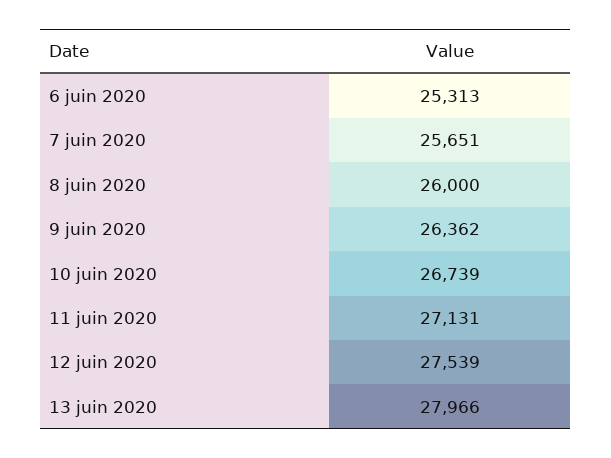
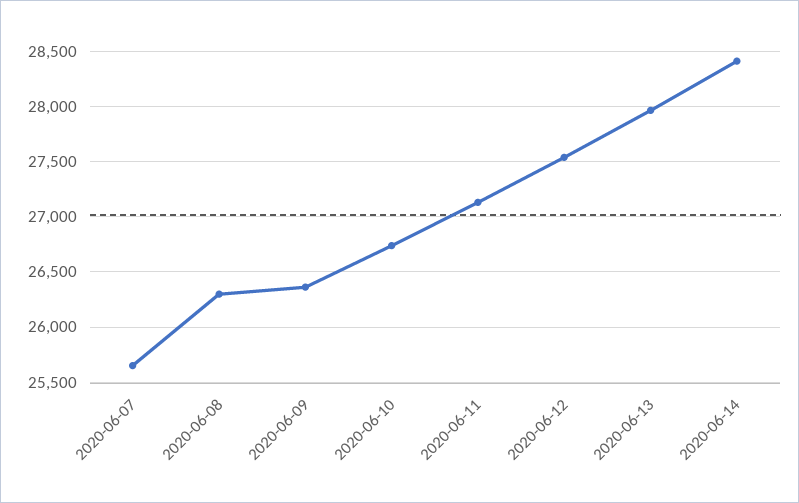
6 juin 2020: 25313 -> none
8 juin 2020: 26000 -> 26300
2020-06-14: none -> 28400

